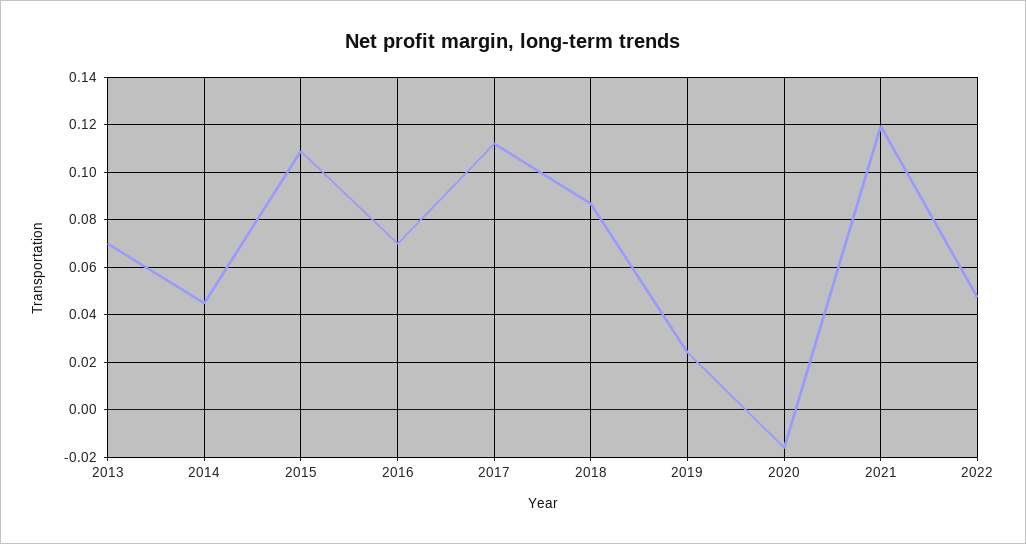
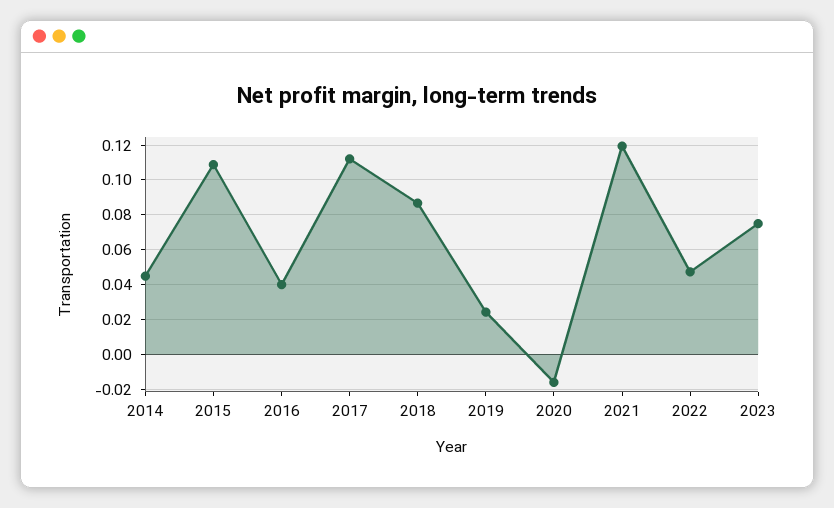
2013: 0.07 -> none
2016: 0.07 -> 0.04
2023: none -> 0.075

